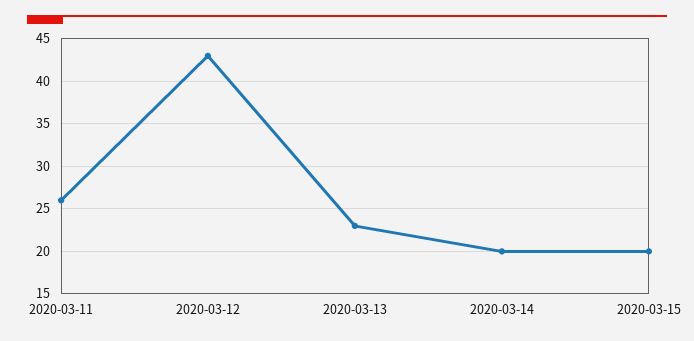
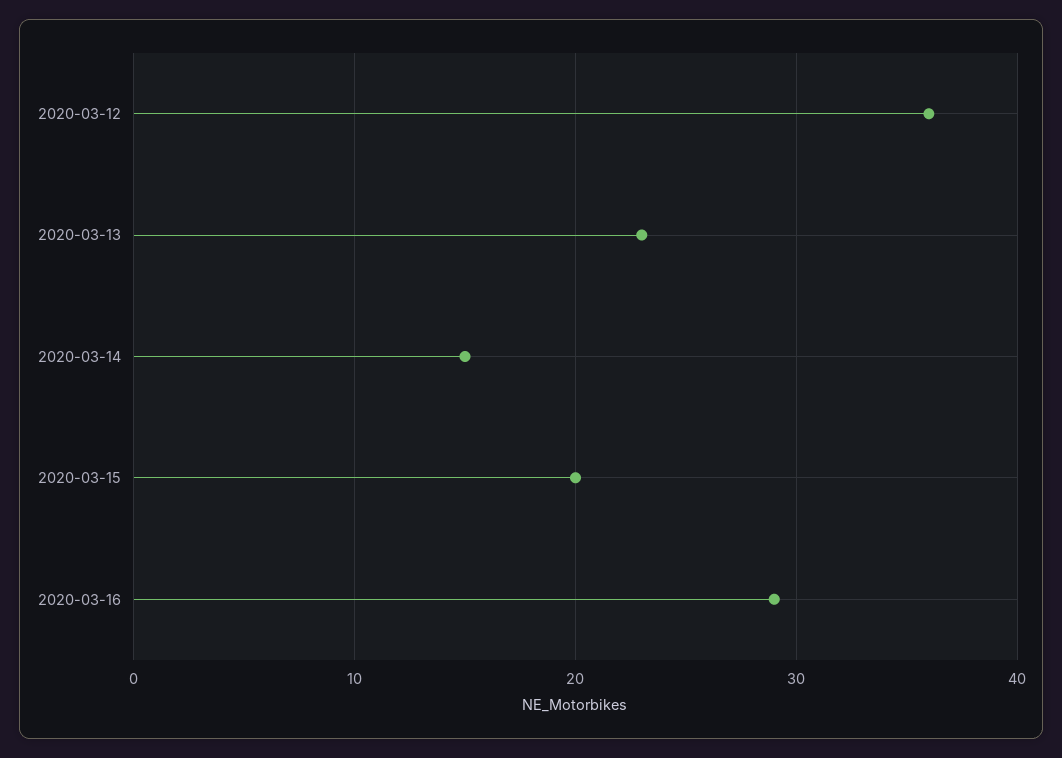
2020-03-11: 26 -> none
2020-03-12: 43 -> 36
2020-03-14: 20 -> 15
2020-03-16: none -> 29

